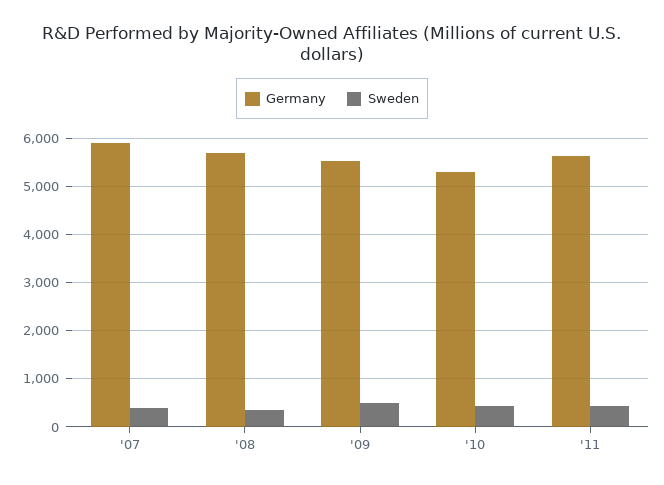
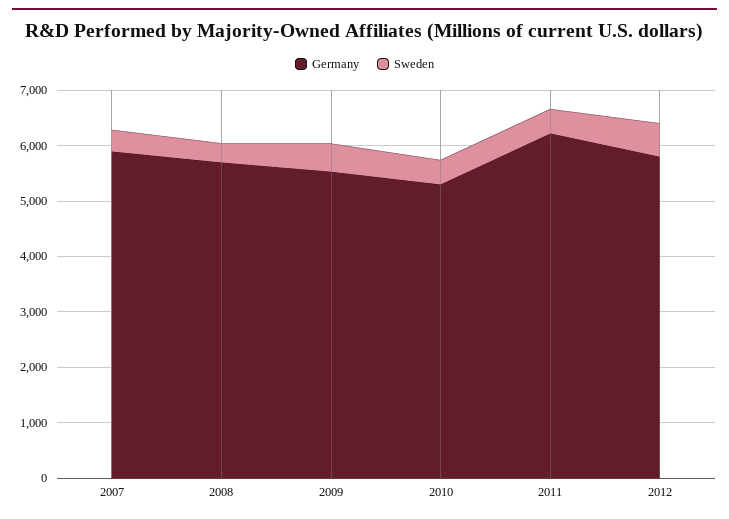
Germany, '11: 5600 -> 6200
Germany, 2012: none -> 5800
Sweden, 2012: none -> 600

